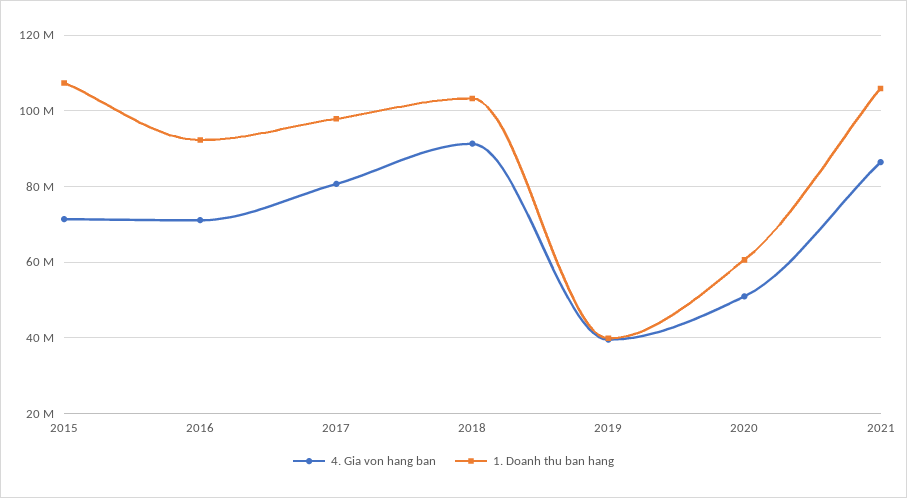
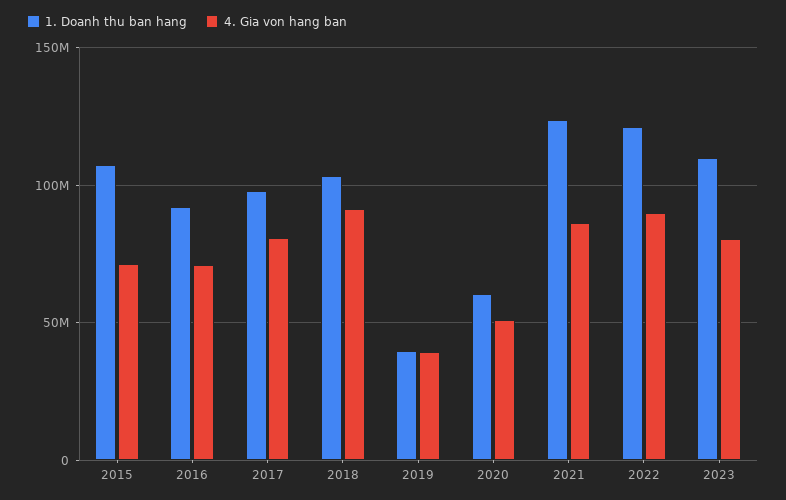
1. Doanh thu ban hang, 2021: 106000000 -> 125000000
1. Doanh thu ban hang, 2022: none -> 120000000
4. Gia von hang ban, 2022: none -> 90000000
1. Doanh thu ban hang, 2023: none -> 110000000
4. Gia von hang ban, 2023: none -> 80000000

